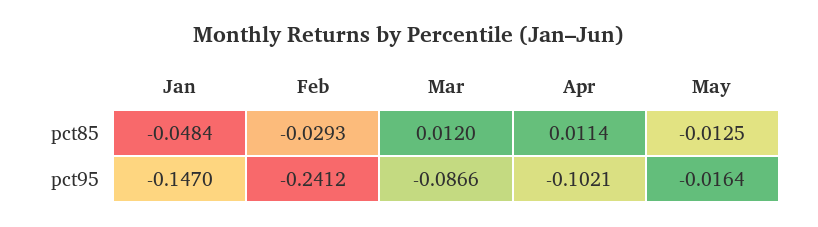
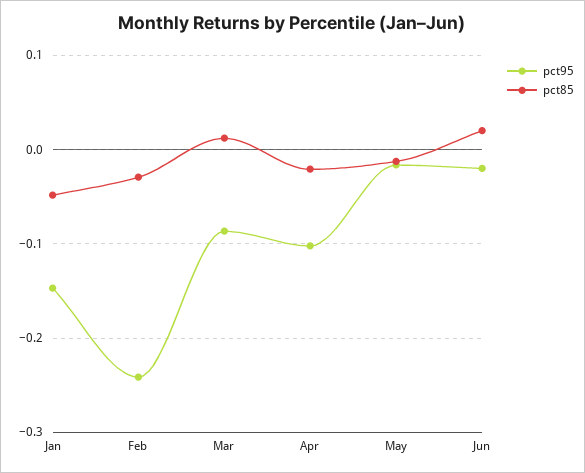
pct85, Apr: 0.0114 -> -0.02
pct95, Jun: none -> -0.02
pct85, Jun: none -> 0.02

